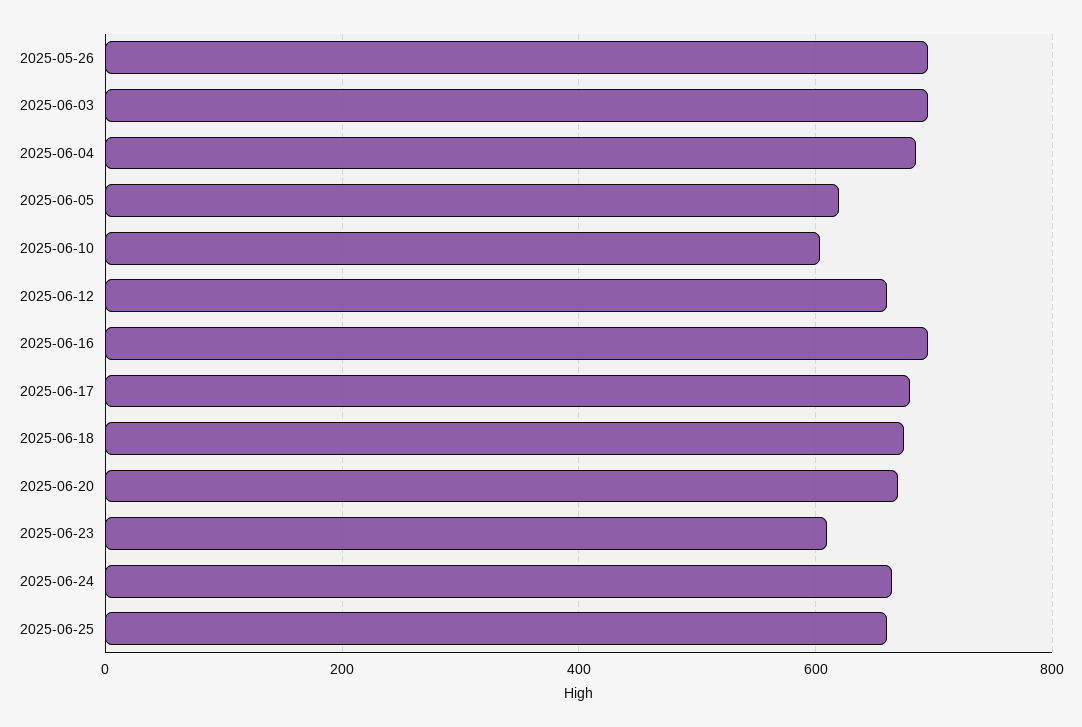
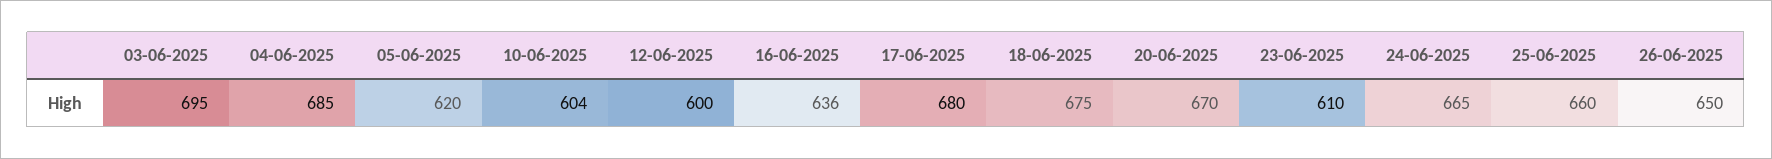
2025-05-26: 700 -> none
2025-06-12: 660 -> 600
2025-06-16: 700 -> 636
26-06-2025: none -> 650

